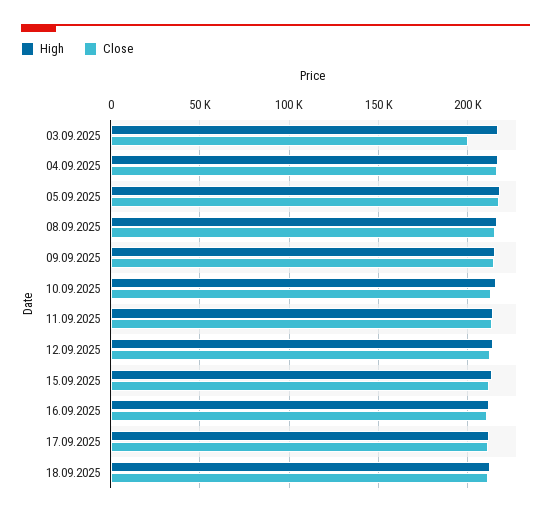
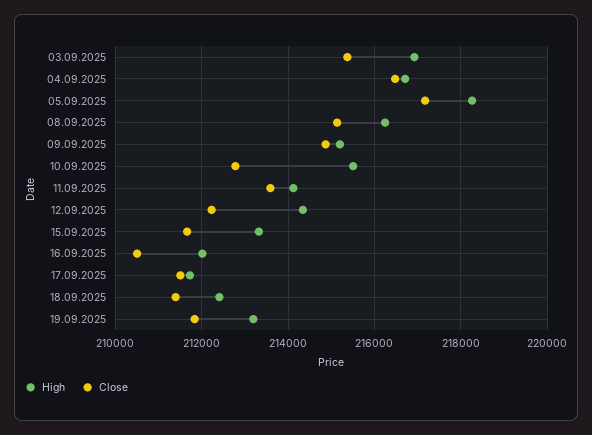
Close, 03.09.2025: 200000 -> 215400
High, 19.09.2025: none -> 213200
Close, 19.09.2025: none -> 211800

